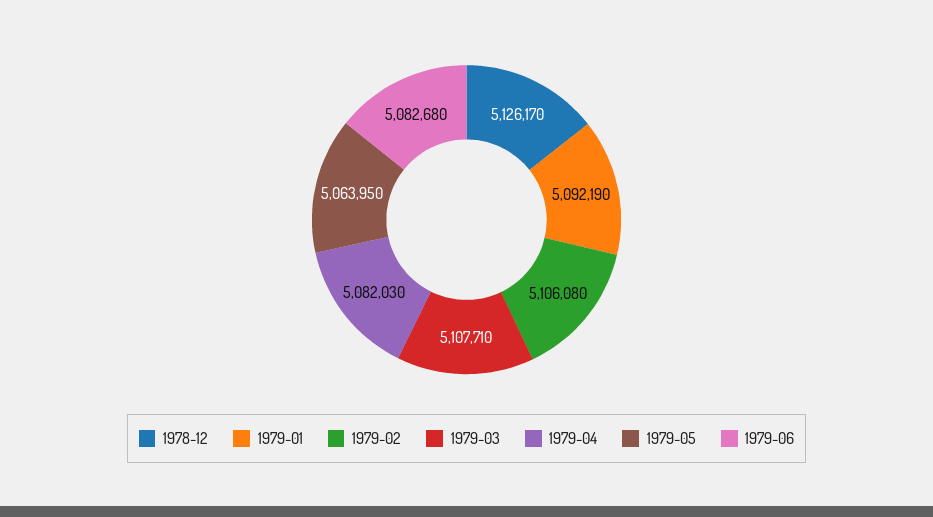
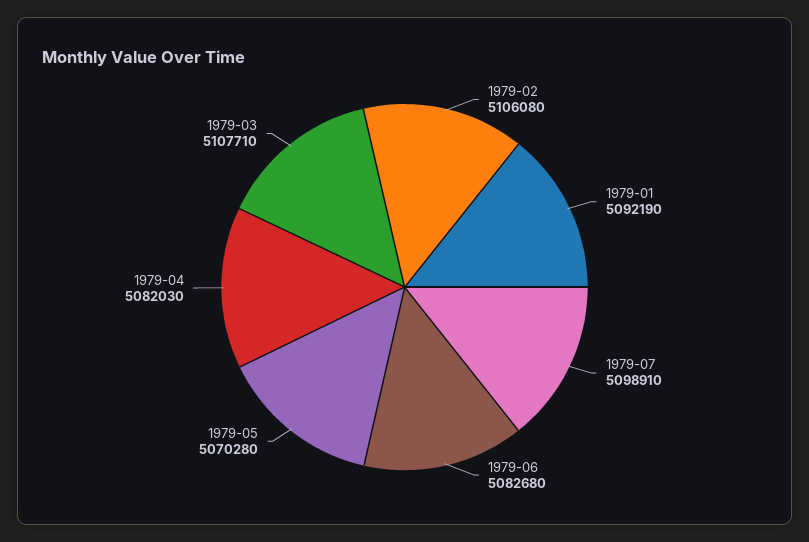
1978-12: 5126170 -> none
1979-05: 5063950 -> 5070280
1979-07: none -> 5098910

